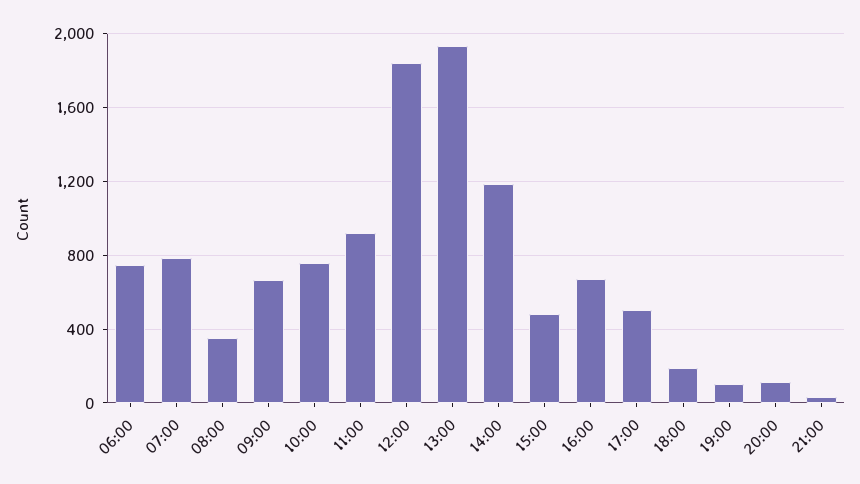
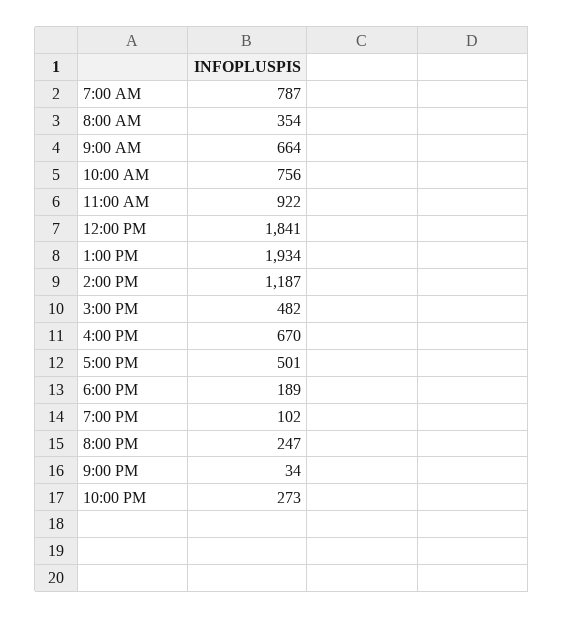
06:00: 750 -> none
20:00: 100 -> 247
10:00 PM: none -> 273

